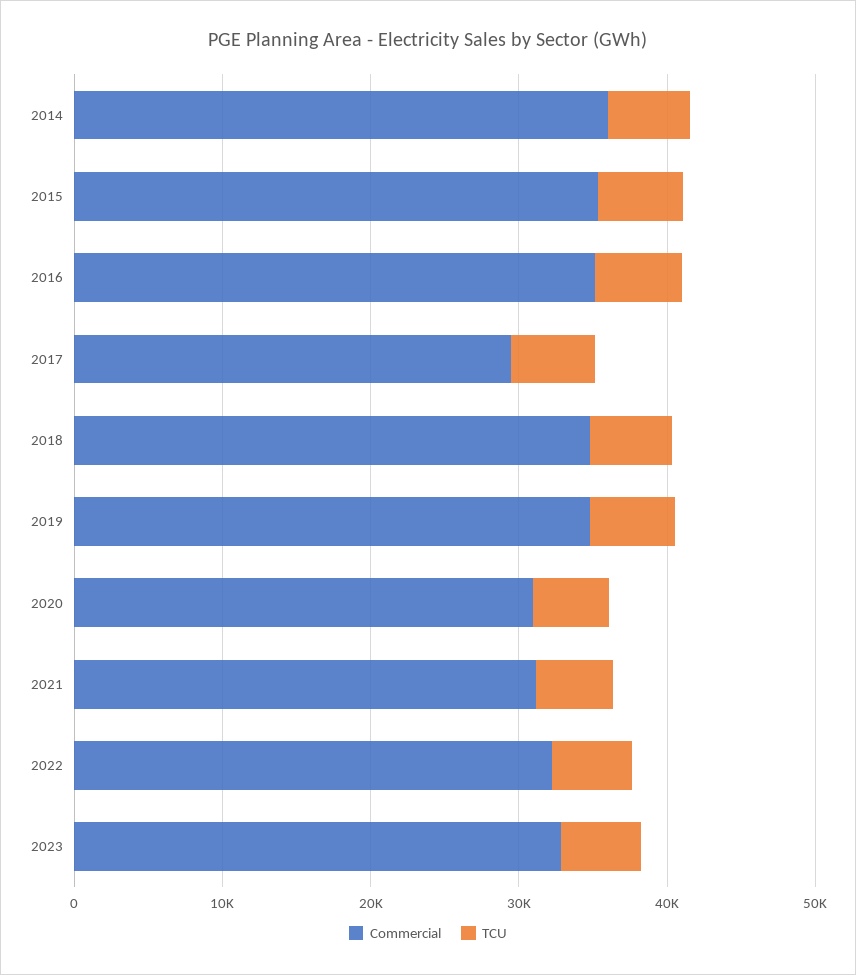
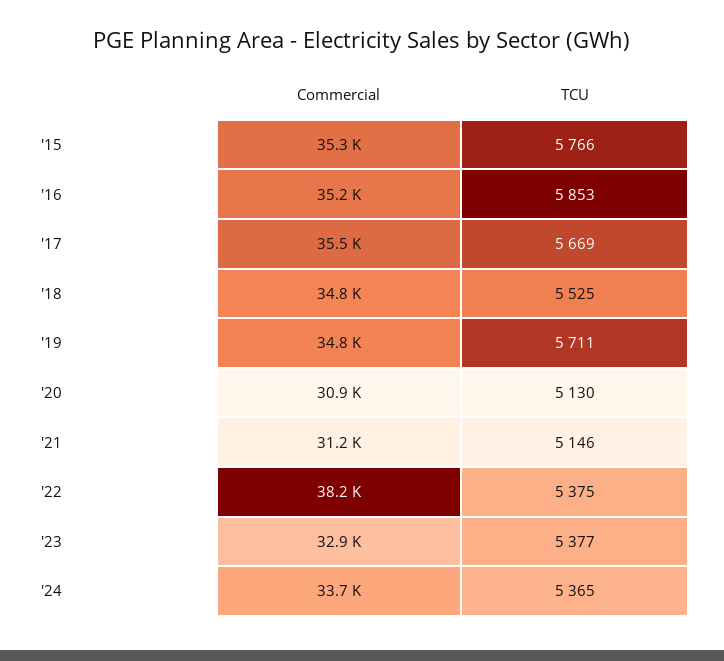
Commercial, 2014: 36000 -> none
TCU, 2014: 6000 -> none
Commercial, 2017: 30000 -> 35500
Commercial, 2022: 32000 -> 38200
Commercial, '24: none -> 33700
TCU, '24: none -> 5365

